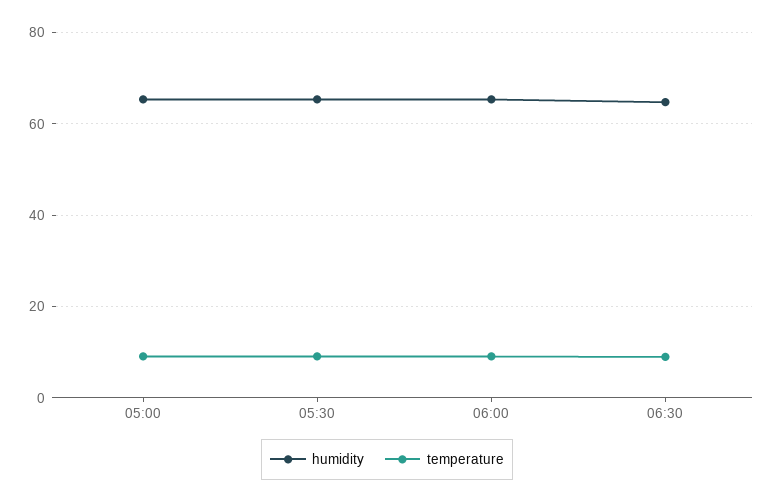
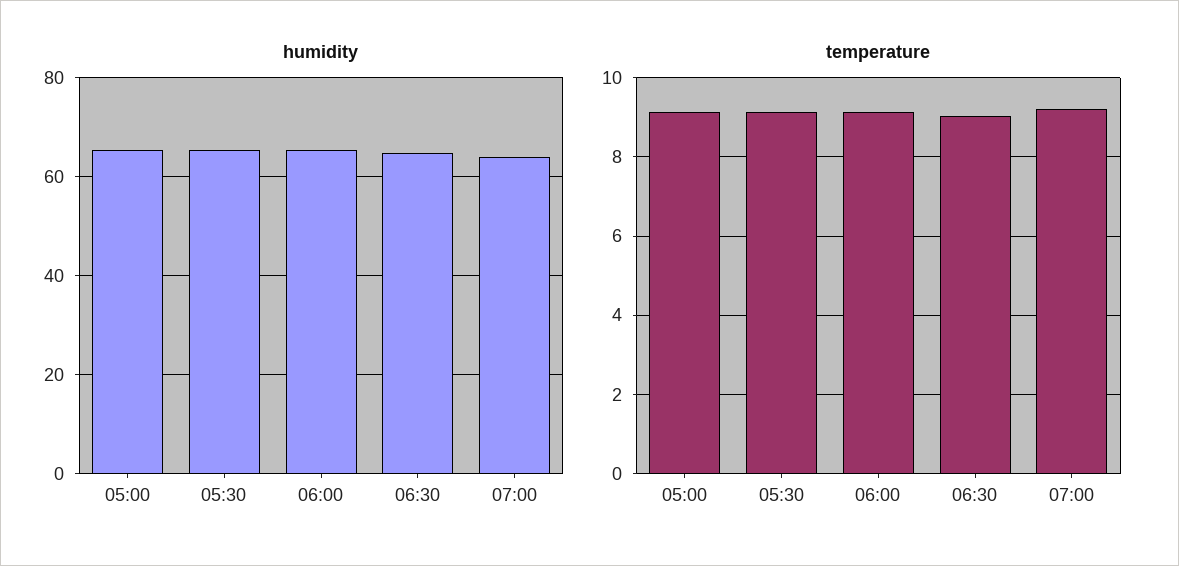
humidity, 07:00: none -> 64
temperature, 07:00: none -> 9.2

